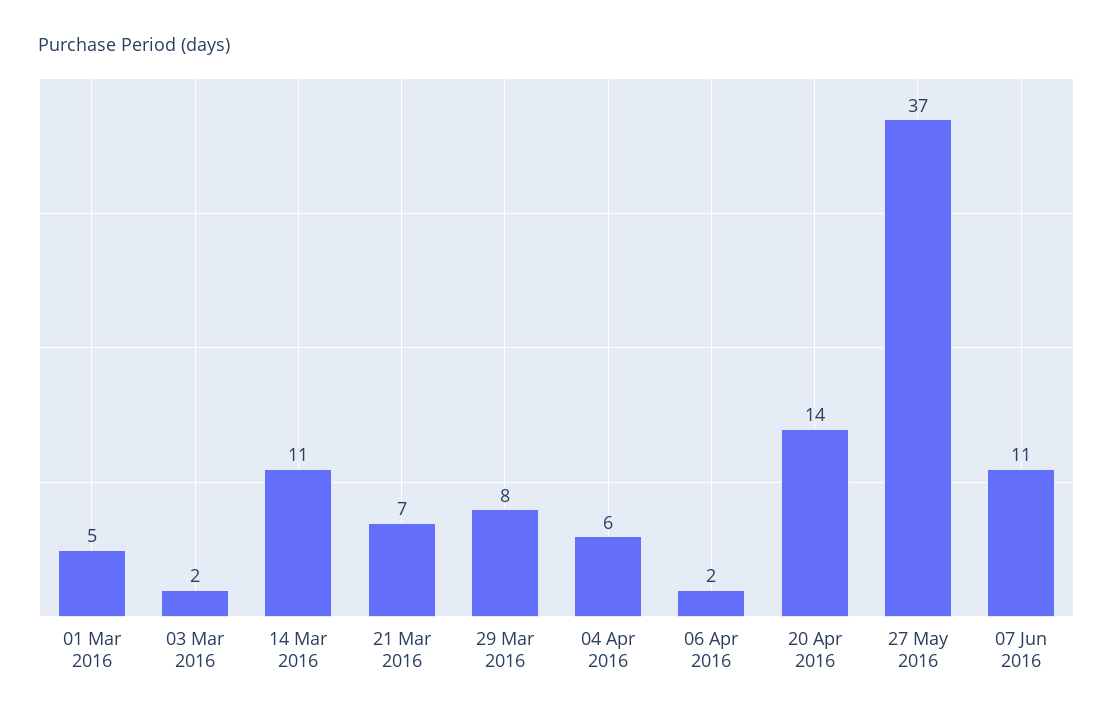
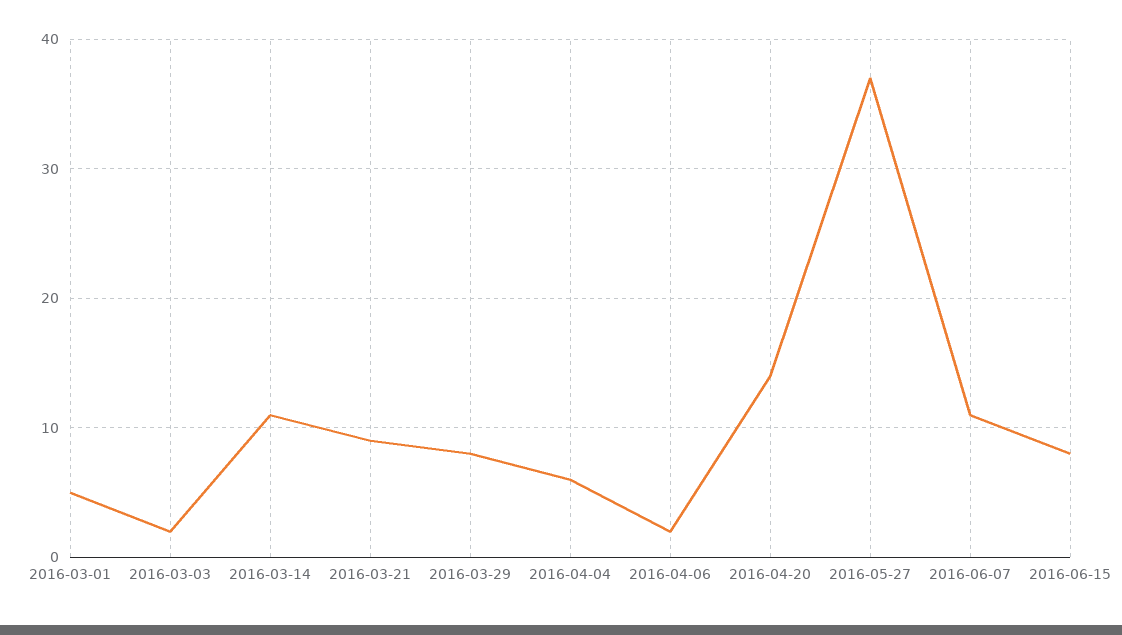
21 Mar 2016: 7 -> 9
2016-06-15: none -> 8

